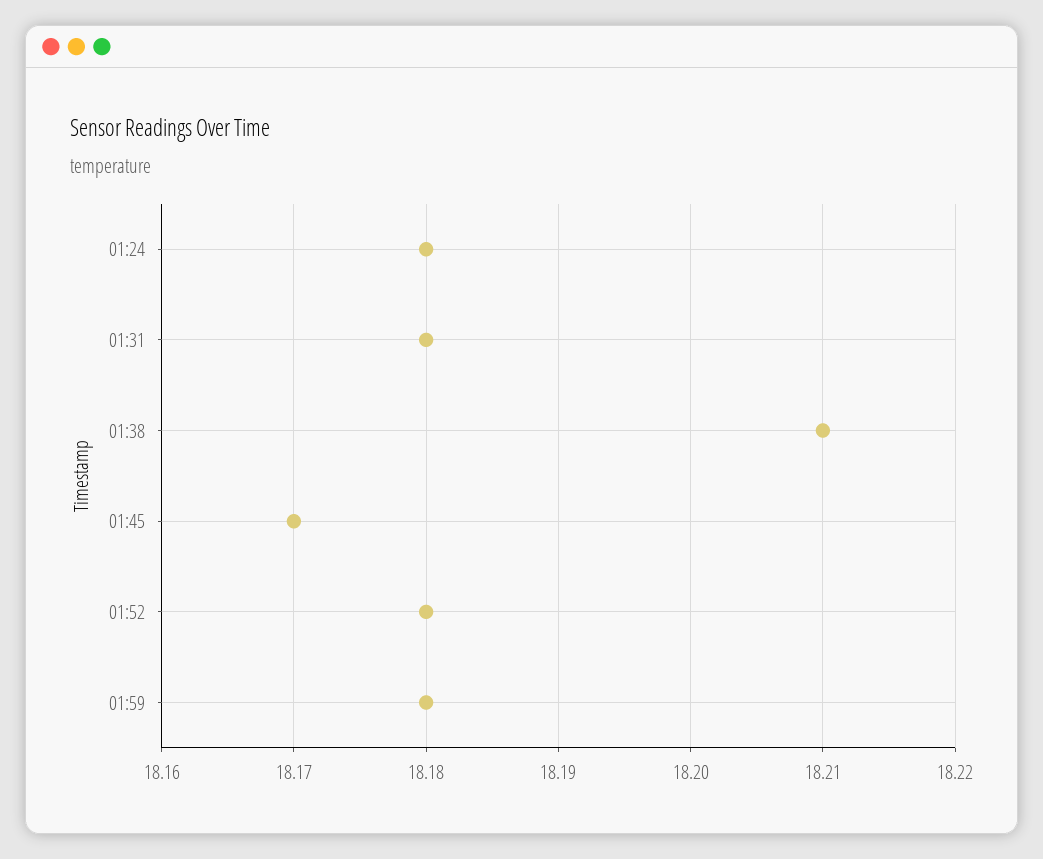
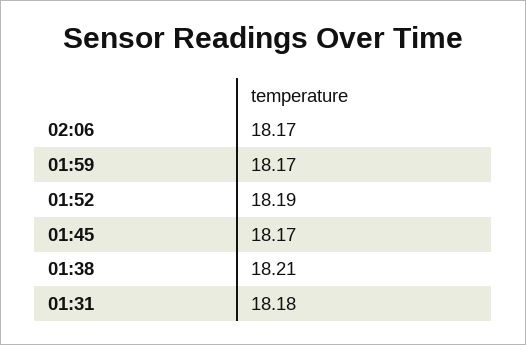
01:24: 18.18 -> none
01:52: 18.18 -> 18.19
01:59: 18.18 -> 18.17
02:06: none -> 18.17

